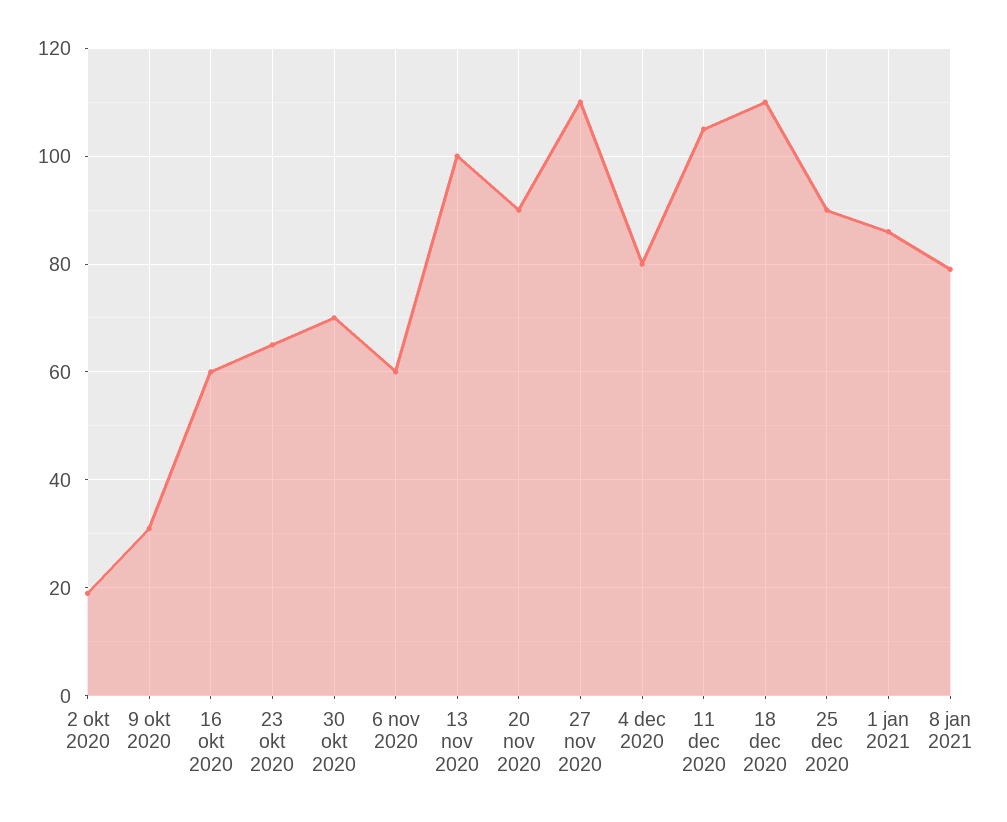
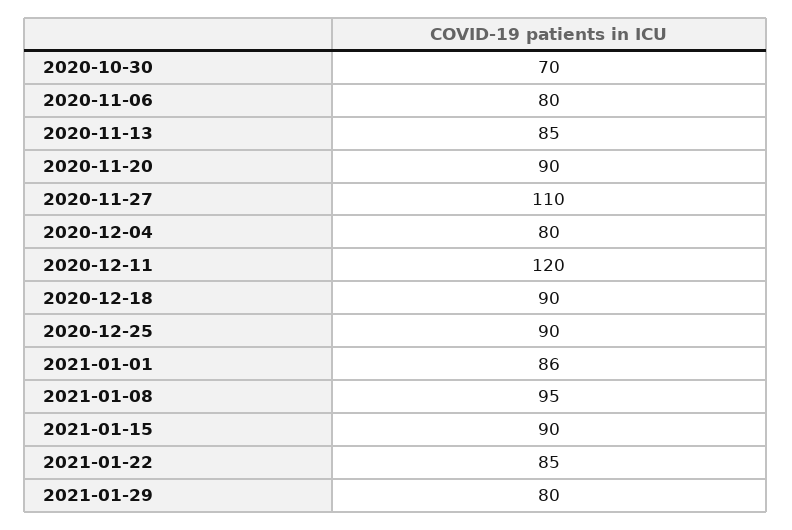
2 okt 2020: 20 -> none
9 okt 2020: 30 -> none
16 okt 2020: 60 -> none
23 okt 2020: 65 -> none
6 nov 2020: 60 -> 80
13 nov 2020: 100 -> 85
11 dec 2020: 105 -> 120
18 dec 2020: 110 -> 90
8 jan 2021: 80 -> 95
2021-01-15: none -> 90
2021-01-22: none -> 85
2021-01-29: none -> 80

